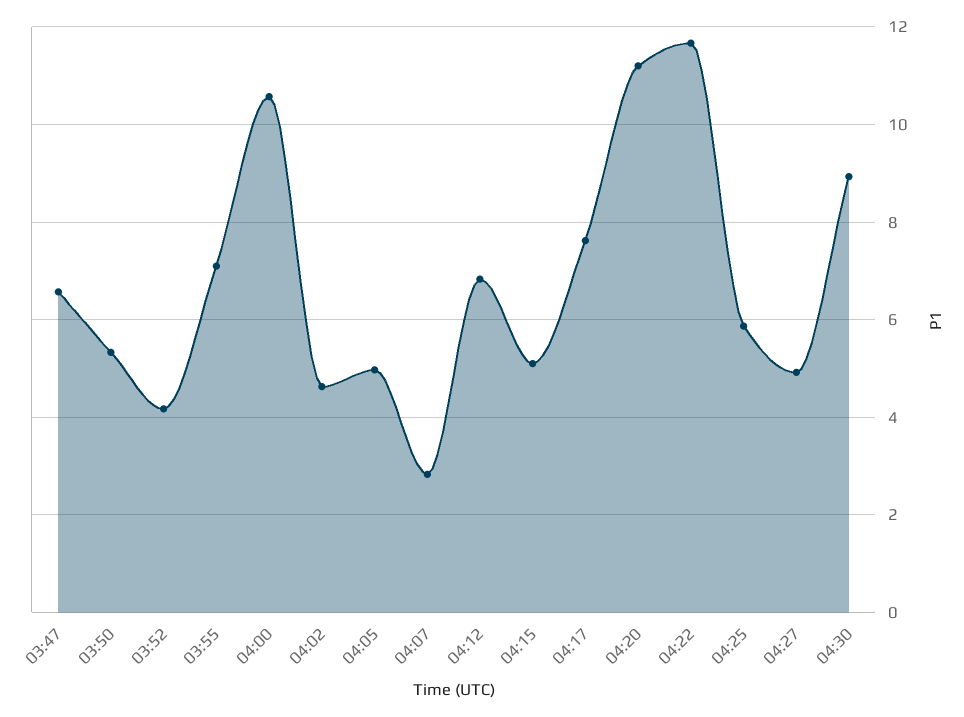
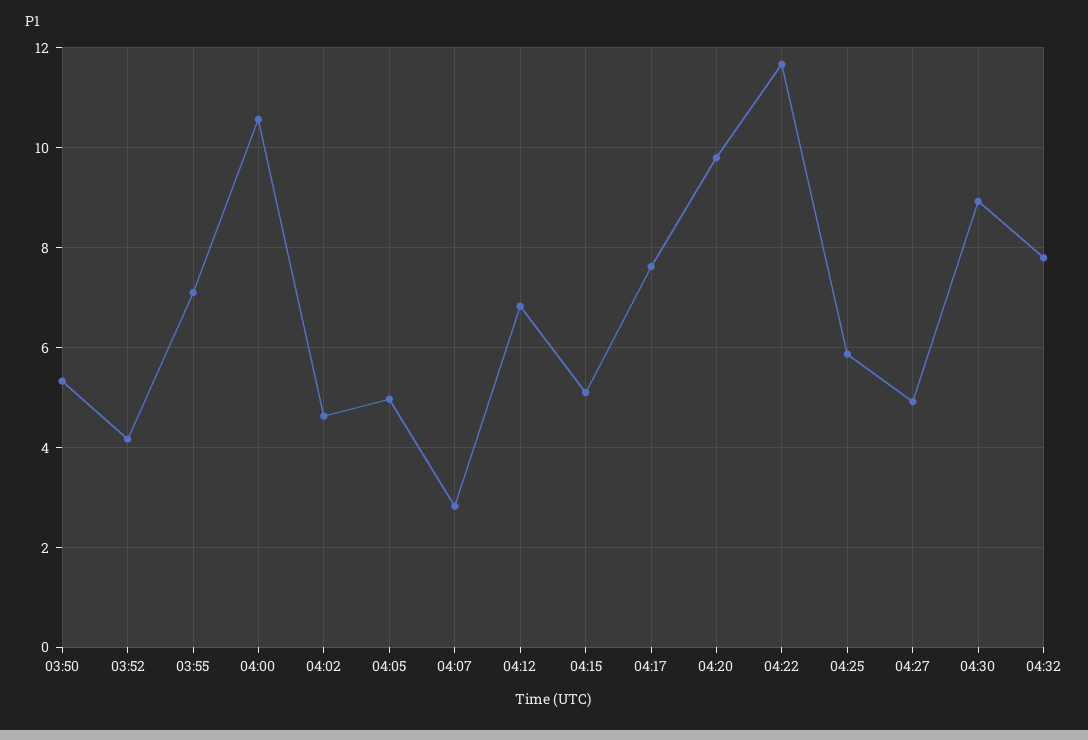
03:47: 6.6 -> none
04:20: 11.2 -> 9.8
04:32: none -> 7.8

